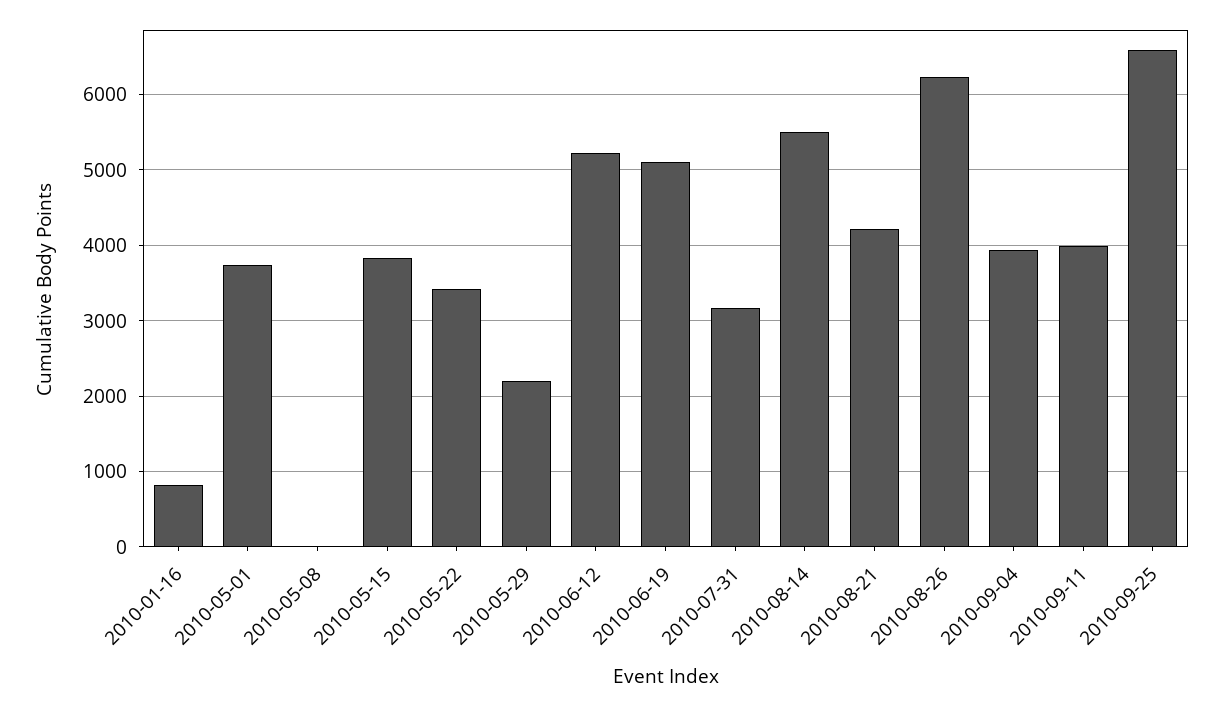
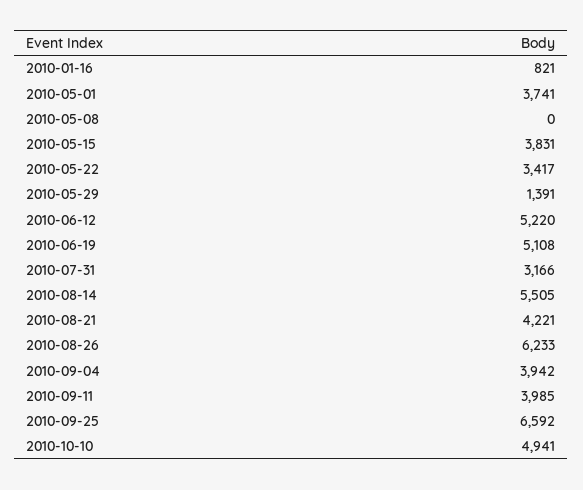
2010-05-29: 2200 -> 1391
2010-10-10: none -> 4941

